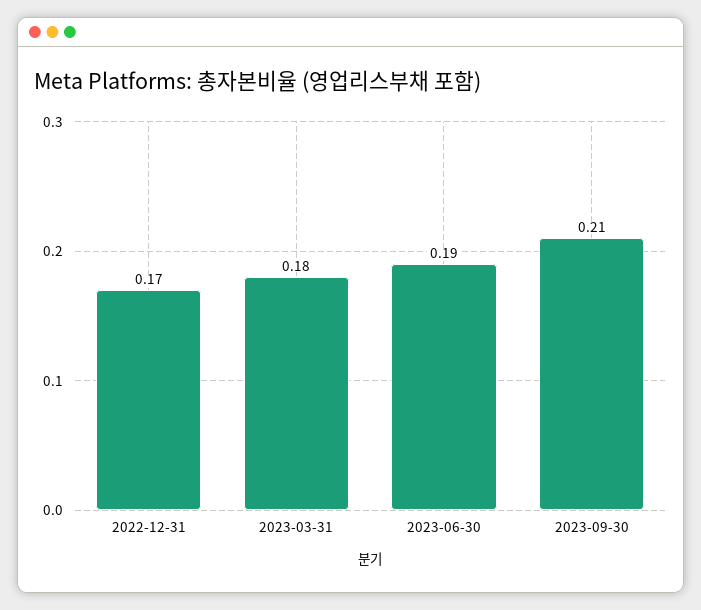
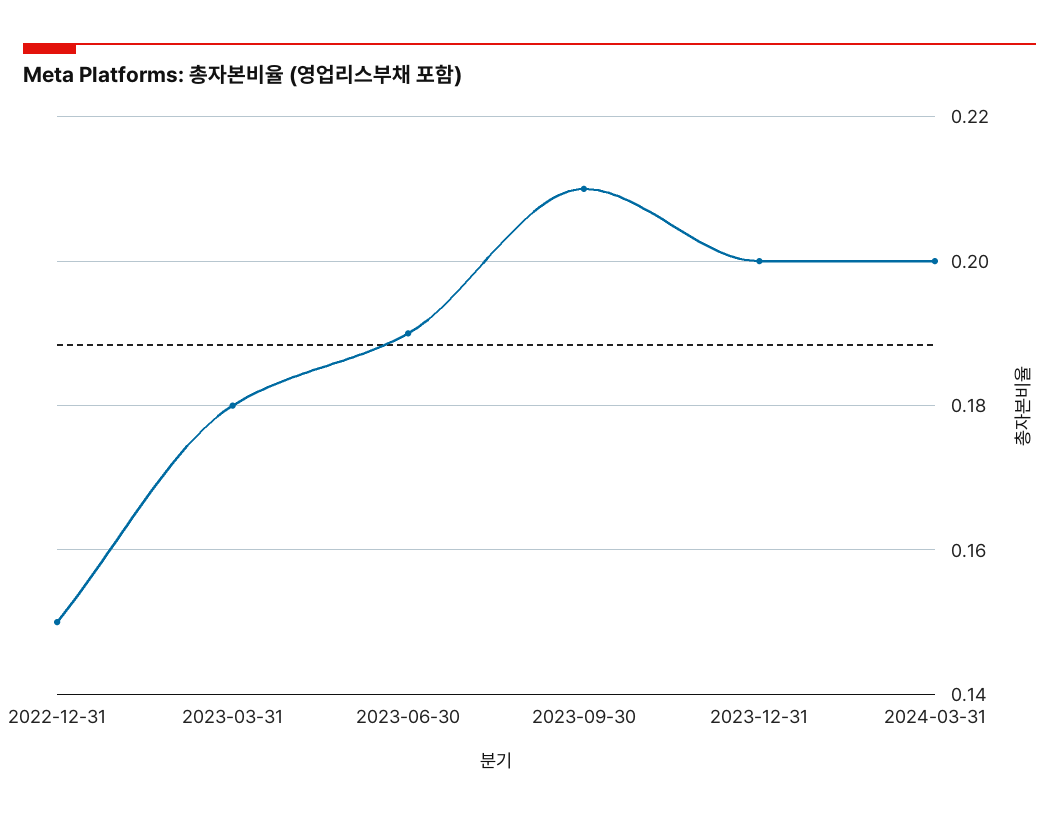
2022-12-31: 0.17 -> 0.15
2023-12-31: none -> 0.2
2024-03-31: none -> 0.2

